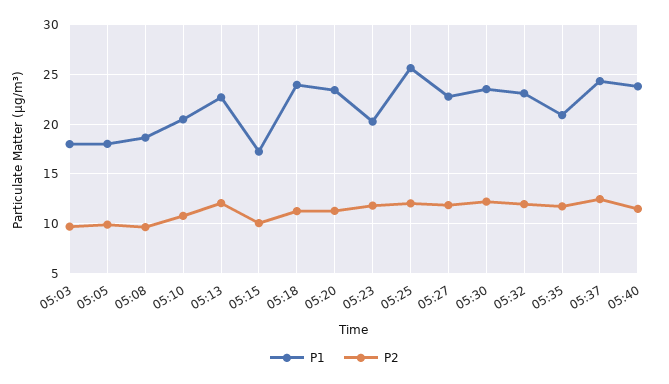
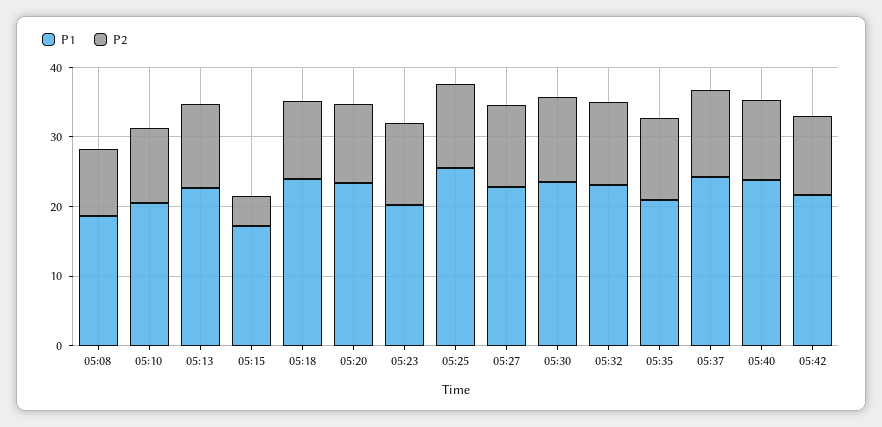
P1, 05:03: 18 -> none
P2, 05:03: 10 -> none
P1, 05:05: 18 -> none
P2, 05:05: 10 -> none
P2, 05:15: 10 -> 4
P1, 05:42: none -> 22
P2, 05:42: none -> 12

